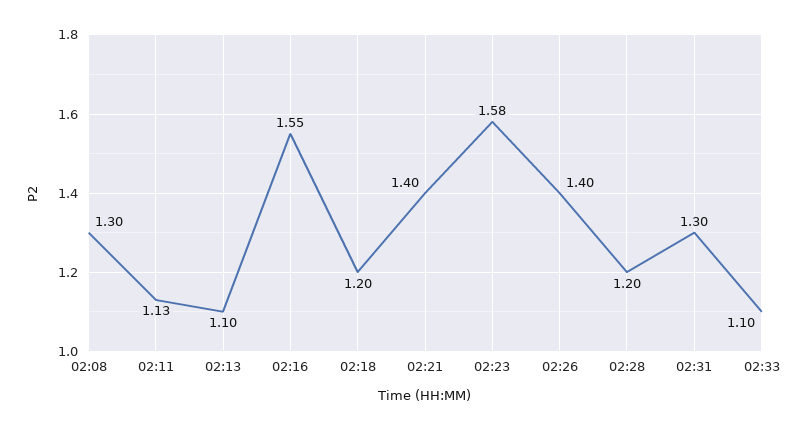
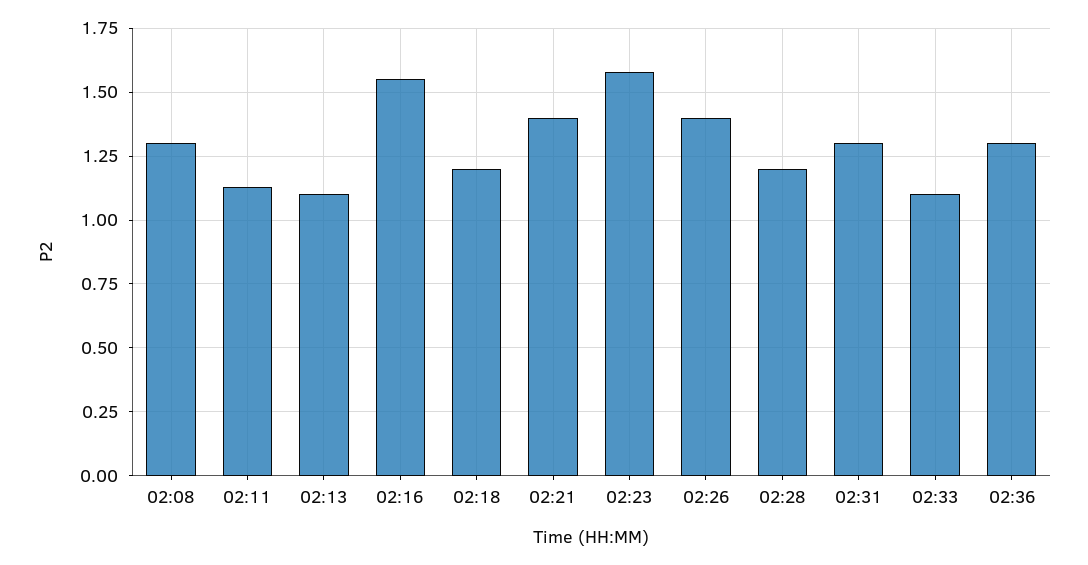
02:36: none -> 1.3

